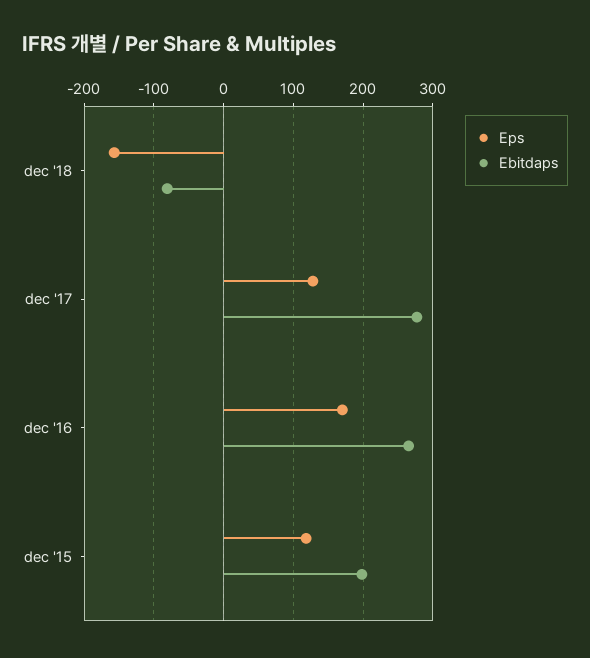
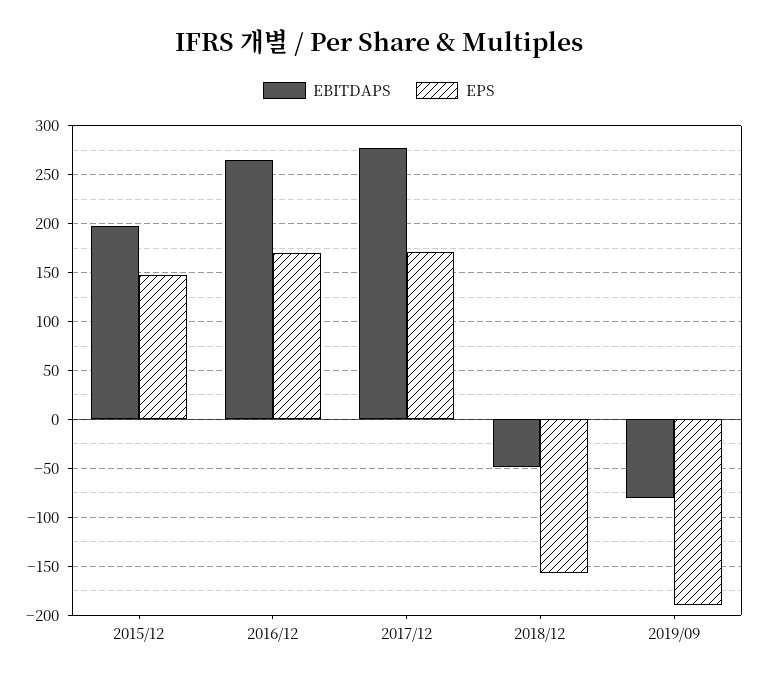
Ebitdaps, dec '18: -80 -> -50
Eps, dec '17: 130 -> 170
Eps, dec '15: 120 -> 150
Ebitdaps, 2019/09: none -> -80
Eps, 2019/09: none -> -190

